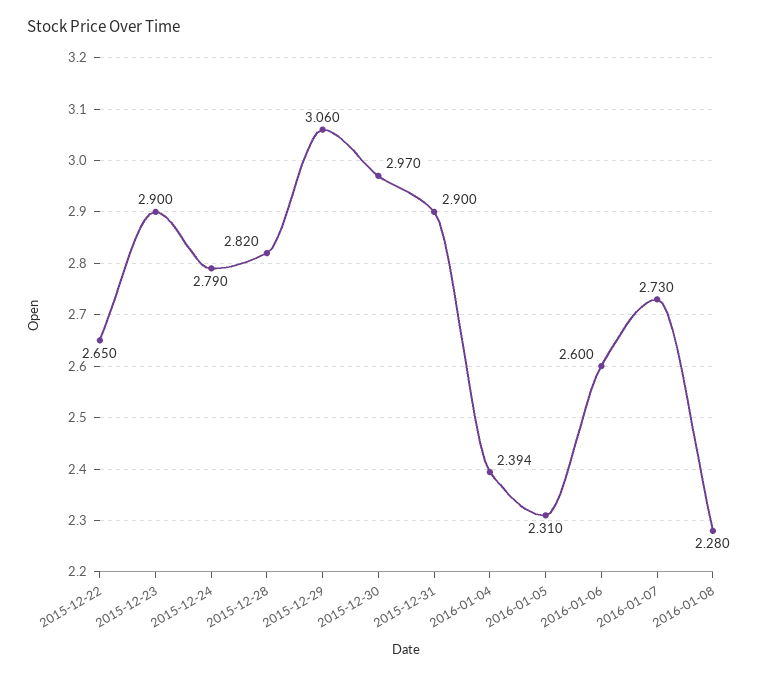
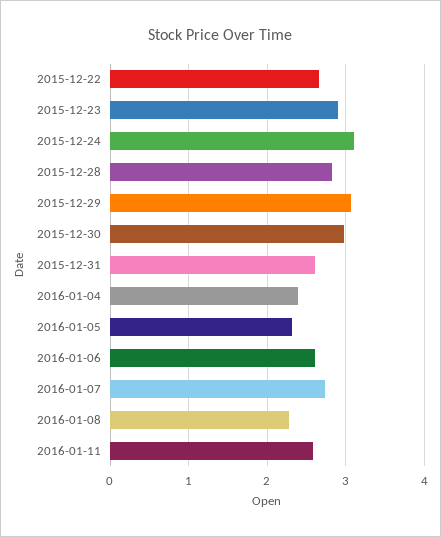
2015-12-24: 2.79 -> 3.1
2015-12-31: 2.9 -> 2.6
2016-01-11: none -> 2.6

